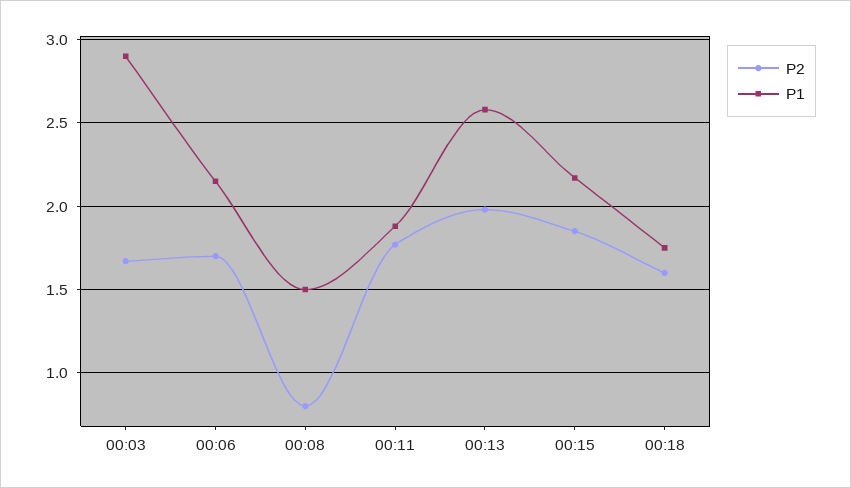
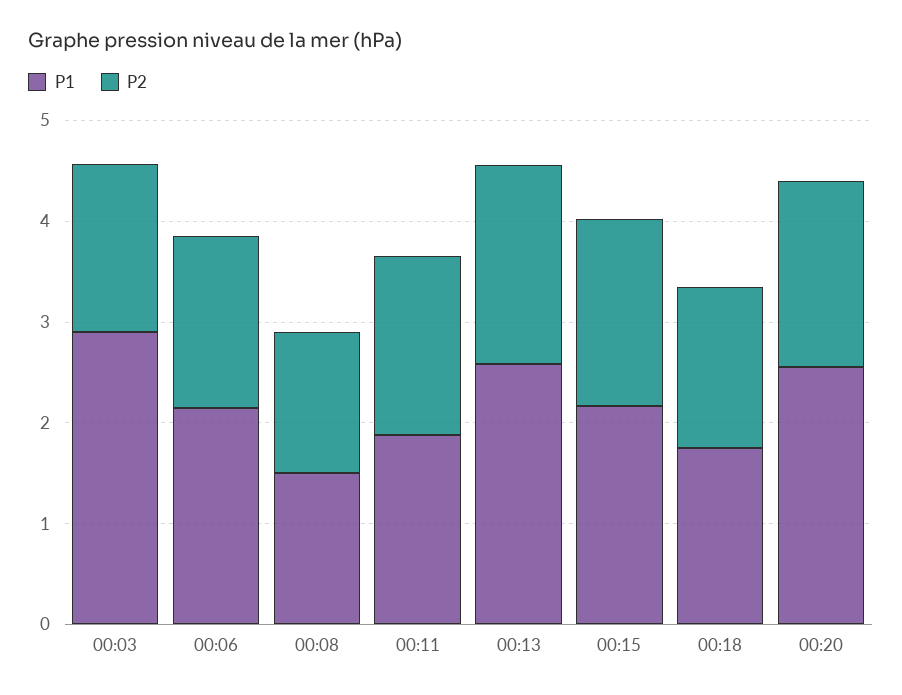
P2, 00:08: 0.8 -> 1.4
P1, 00:20: none -> 2.6
P2, 00:20: none -> 1.8

